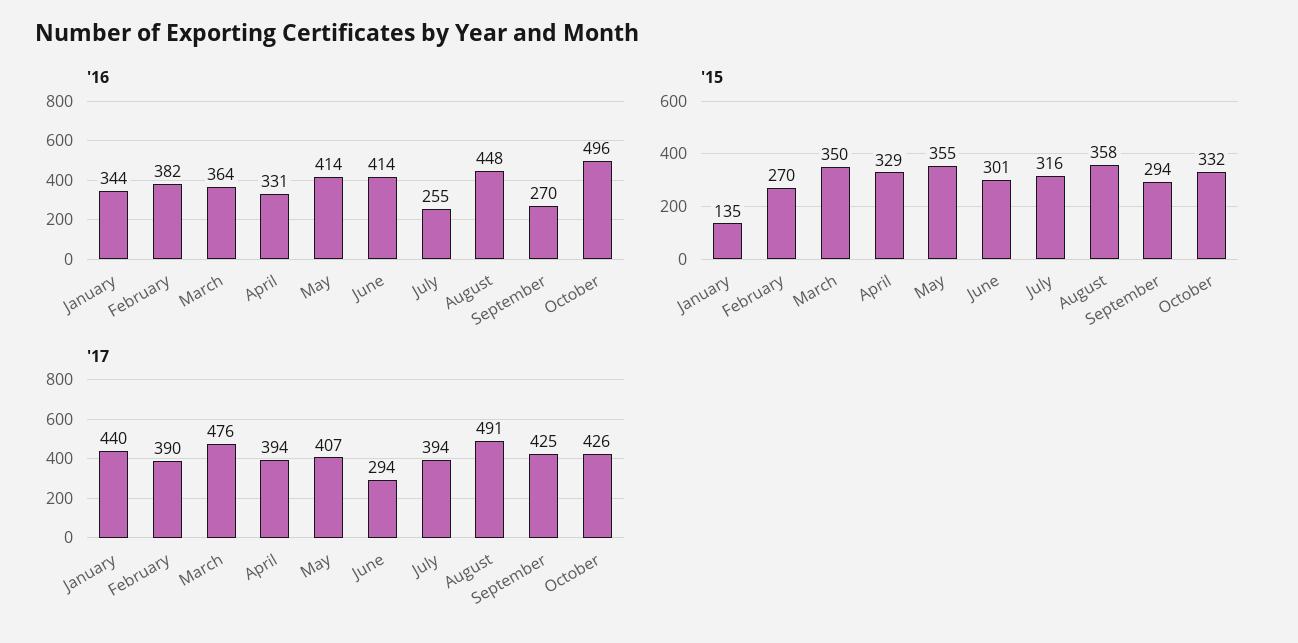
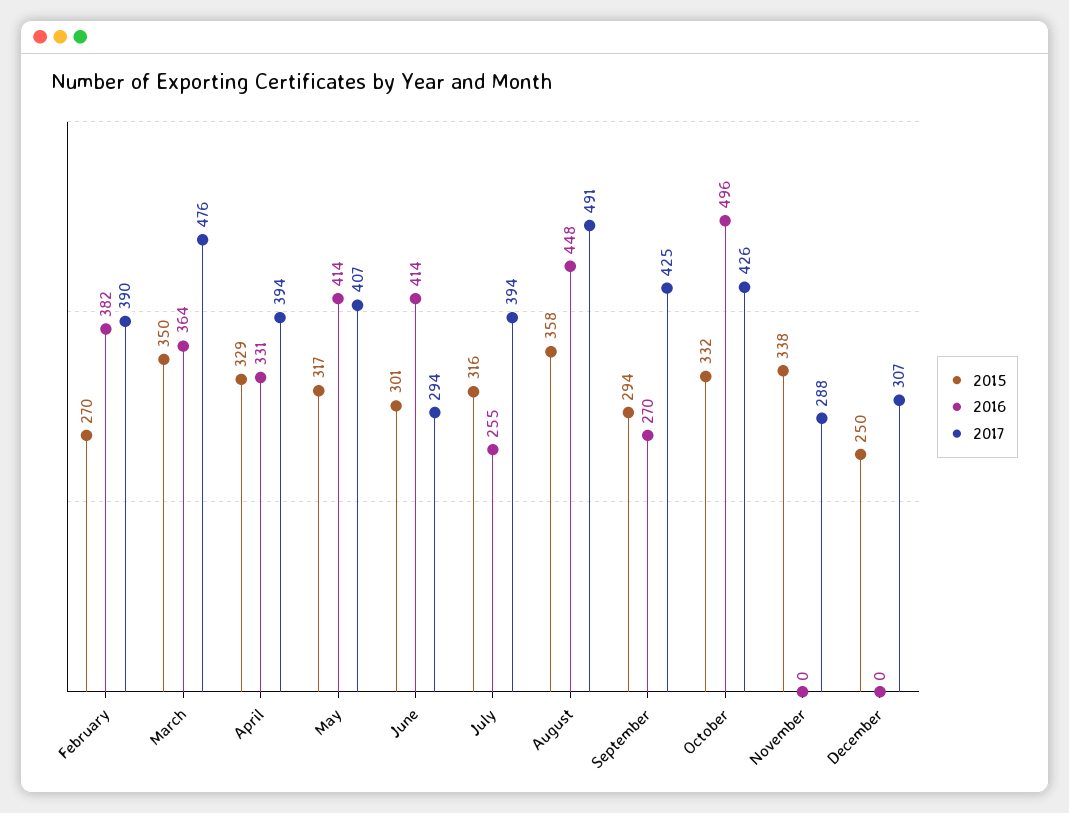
'16, January: 344 -> none
'15, January: 135 -> none
'15, May: 355 -> 317
'17, January: 440 -> none
'15, November: none -> 338
'16, November: none -> 0
'17, November: none -> 288
'15, December: none -> 250
'16, December: none -> 0
'17, December: none -> 307

